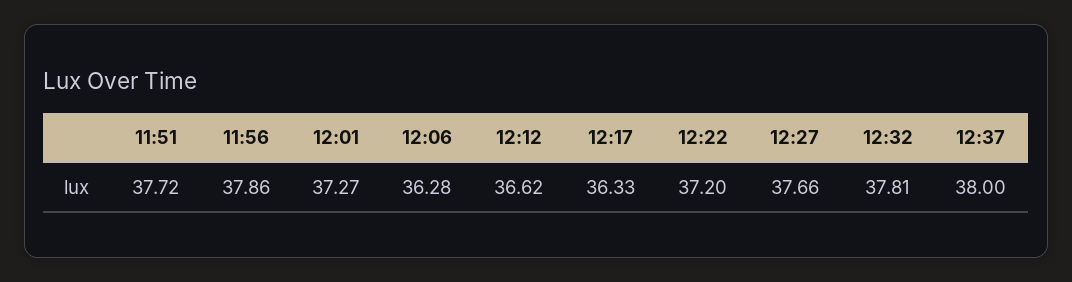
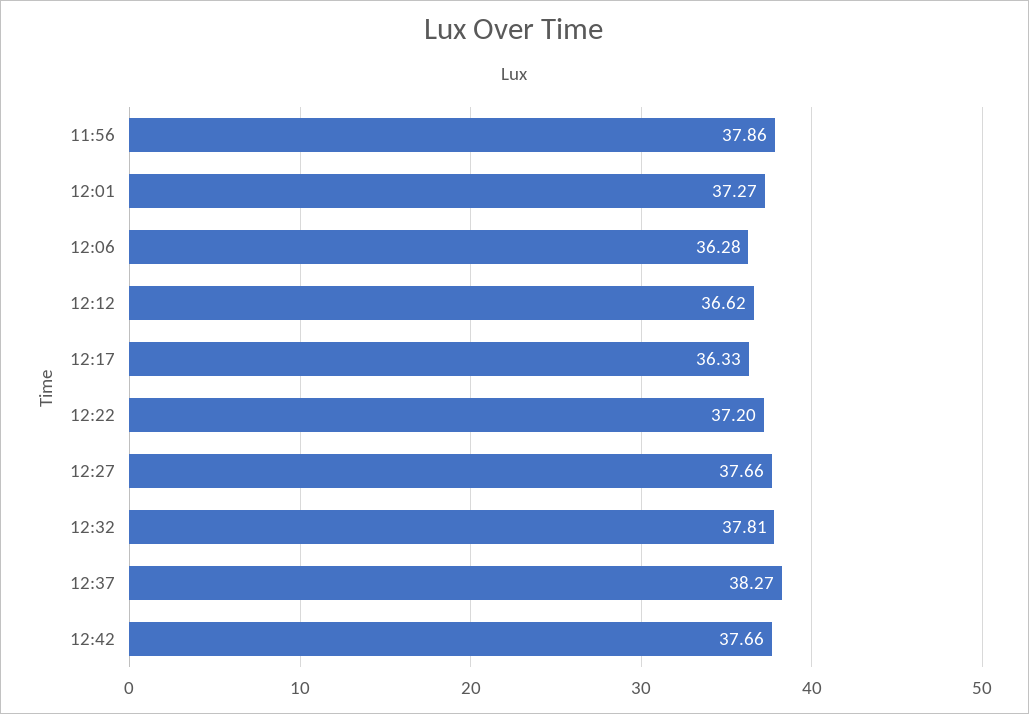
11:51: 37.72 -> none
12:37: 38 -> 38.27
12:42: none -> 37.66

